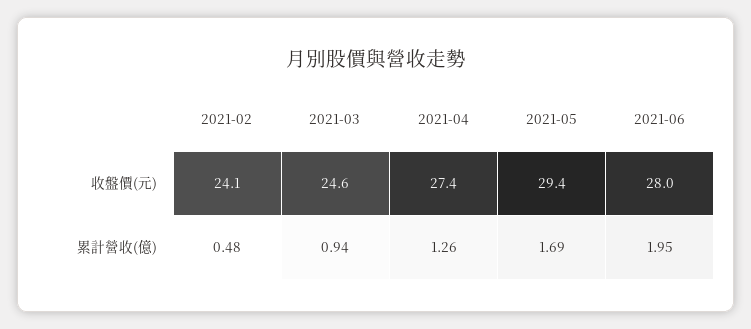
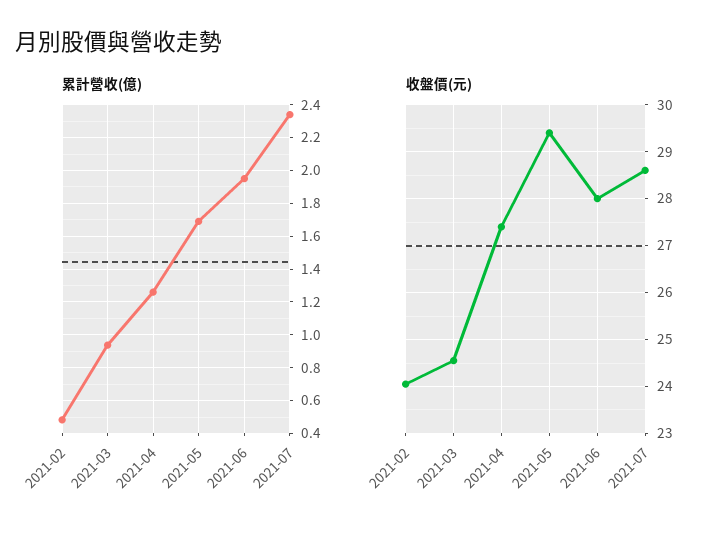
累計營收(億), 2021-07: none -> 2.35
收盤價(元), 2021-07: none -> 28.6

